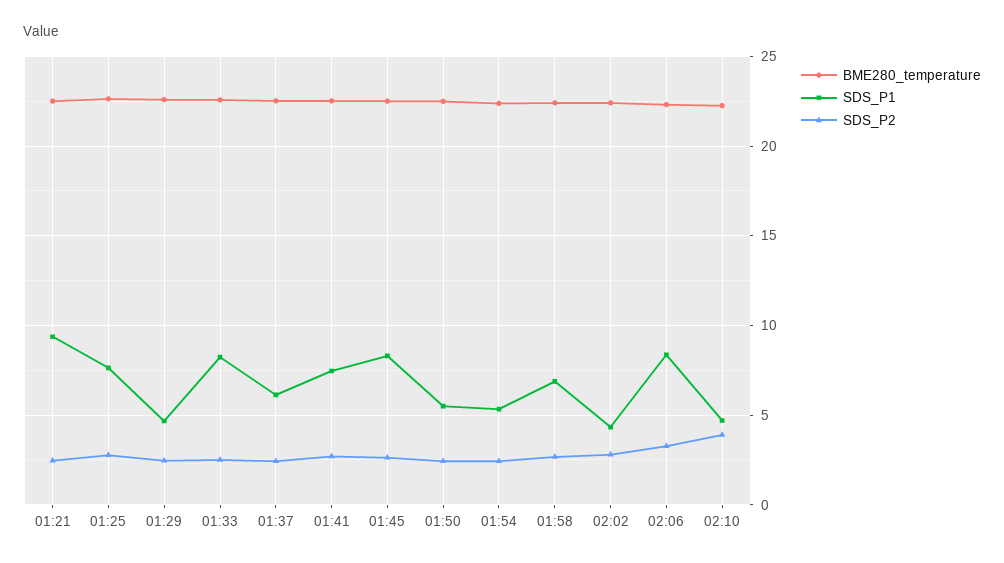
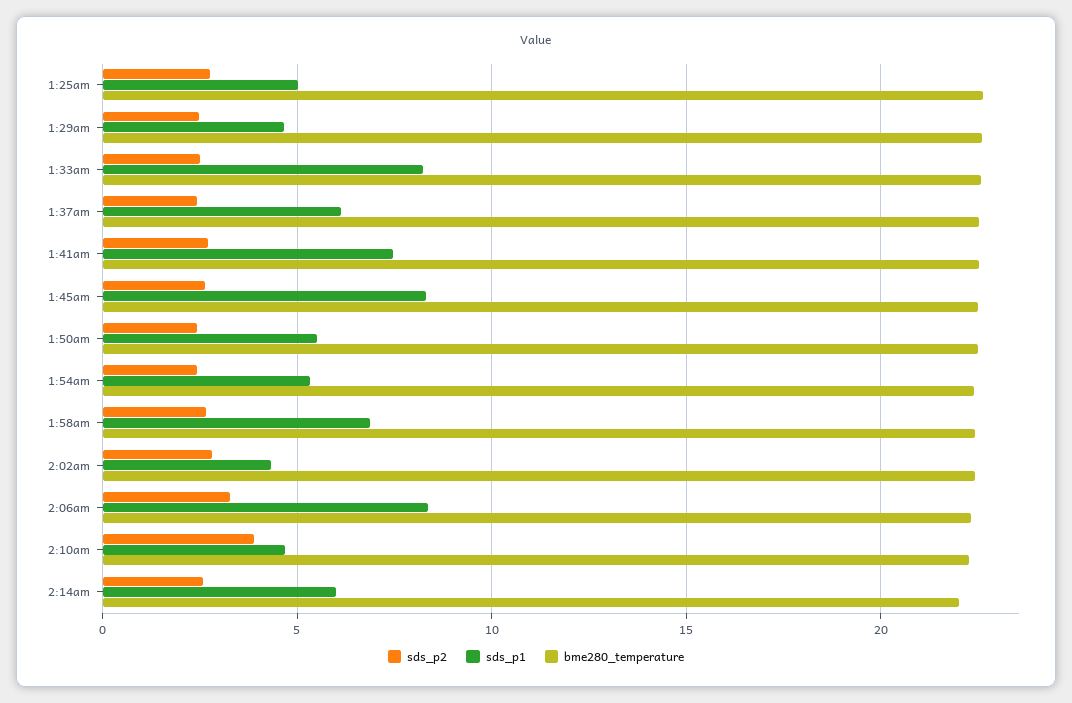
BME280_temperature, 01:21: 22.5 -> none
SDS_P1, 01:21: 9.5 -> none
SDS_P2, 01:21: 2.5 -> none
SDS_P1, 01:25: 7.5 -> 5
SDS_P2, 2:14am: none -> 2.5
SDS_P1, 2:14am: none -> 6
BME280_temperature, 2:14am: none -> 22

